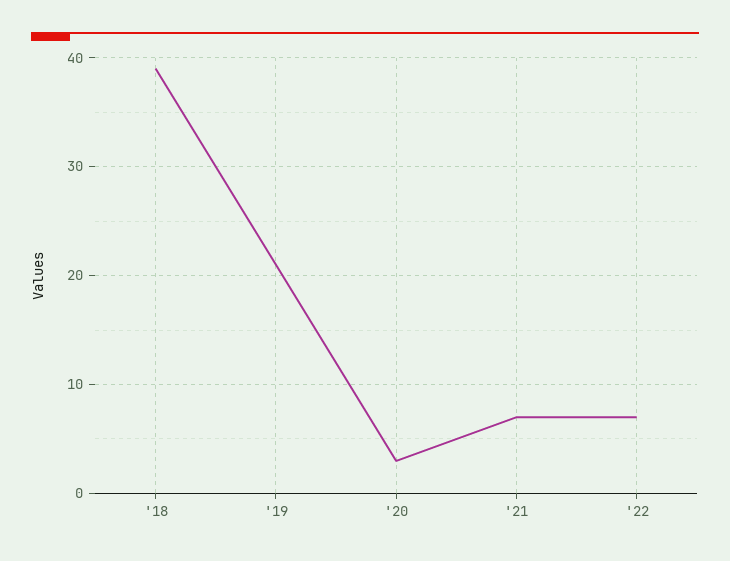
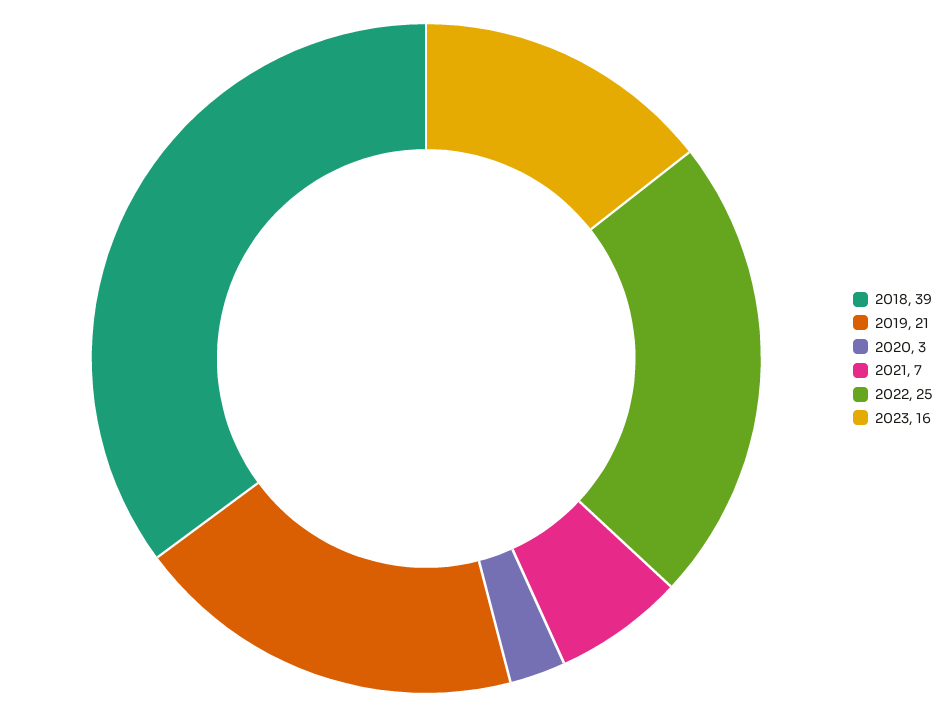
'22: 7 -> 25
2023: none -> 16

